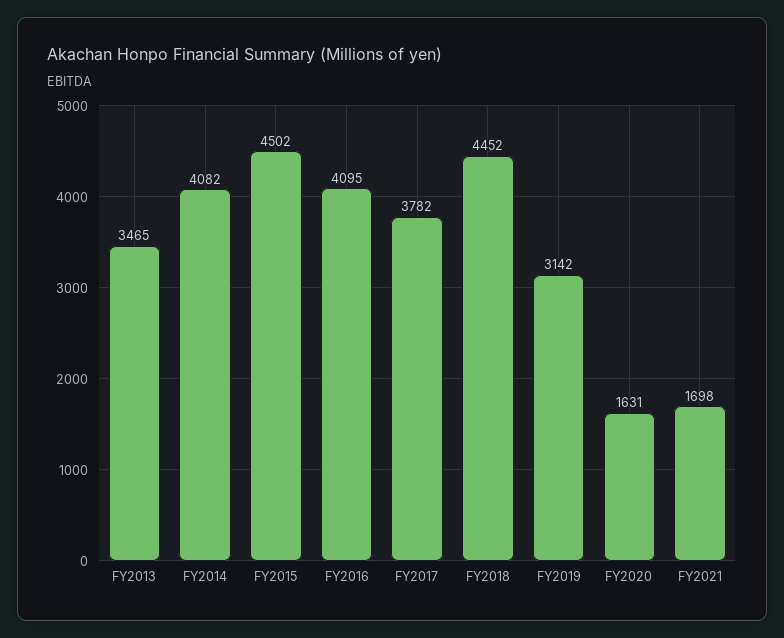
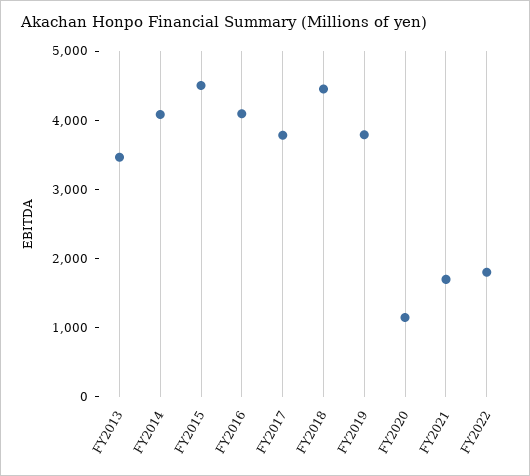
FY2019: 3142 -> 3800
FY2020: 1631 -> 1200
FY2022: none -> 1800

